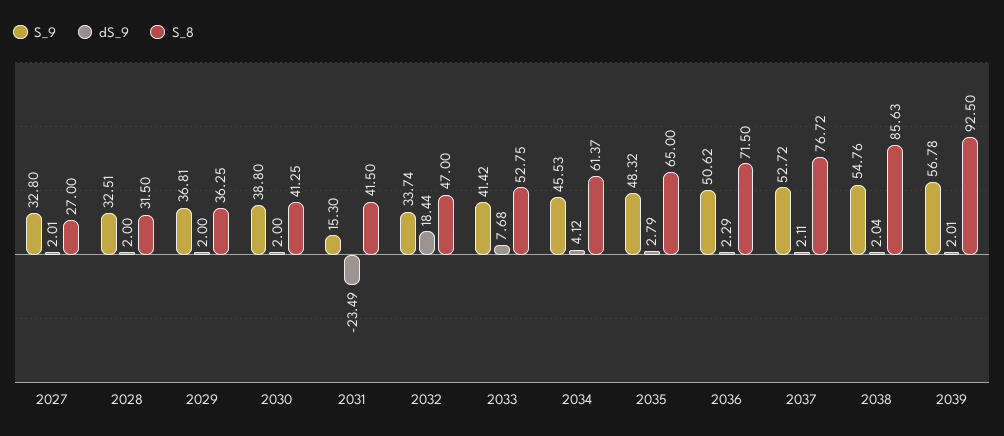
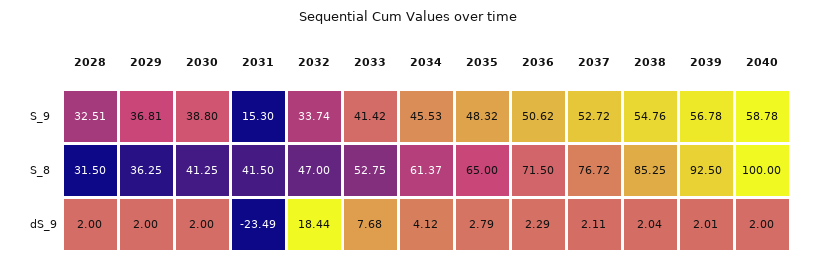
S_9, 2027: 32.8 -> none
dS_9, 2027: 2.01 -> none
S_8, 2027: 27 -> none
S_8, 2038: 85.63 -> 85.25
S_9, 2040: none -> 58.78
S_8, 2040: none -> 100
dS_9, 2040: none -> 2

